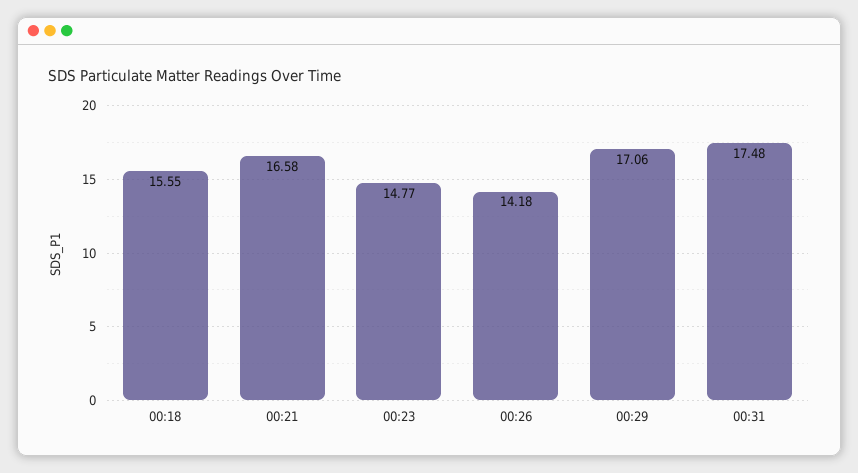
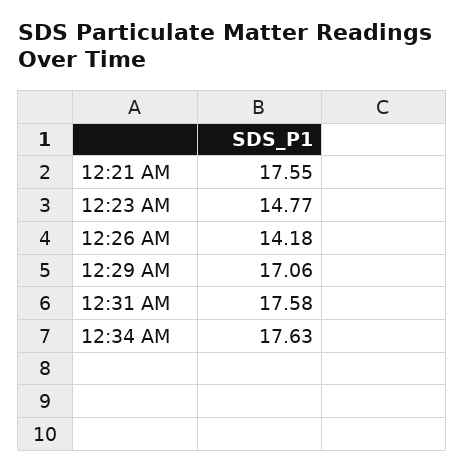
00:18: 15.55 -> none
00:21: 16.58 -> 17.55
00:31: 17.48 -> 17.58
12:34 AM: none -> 17.63

